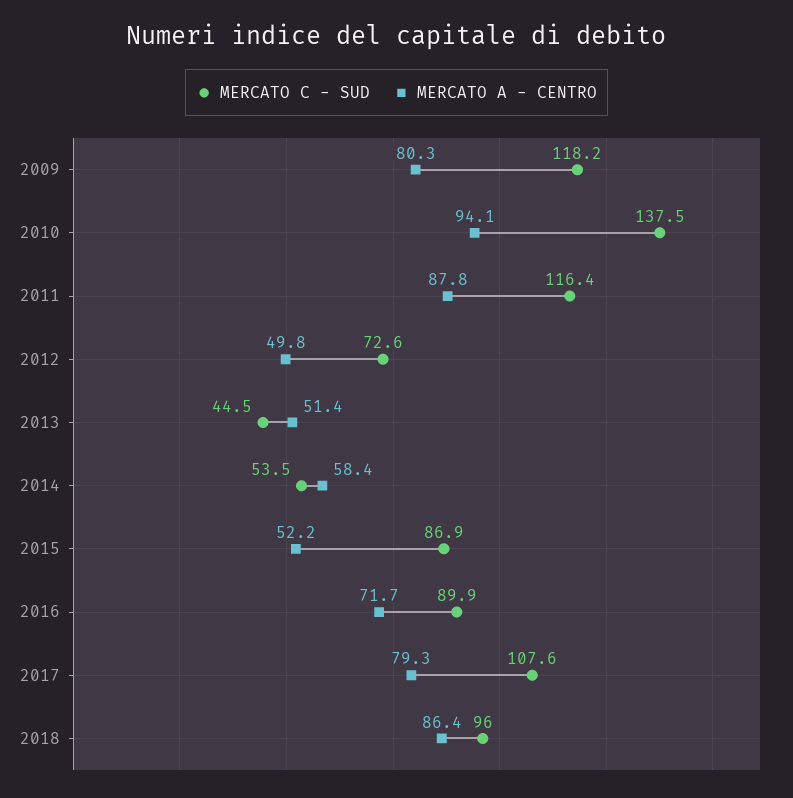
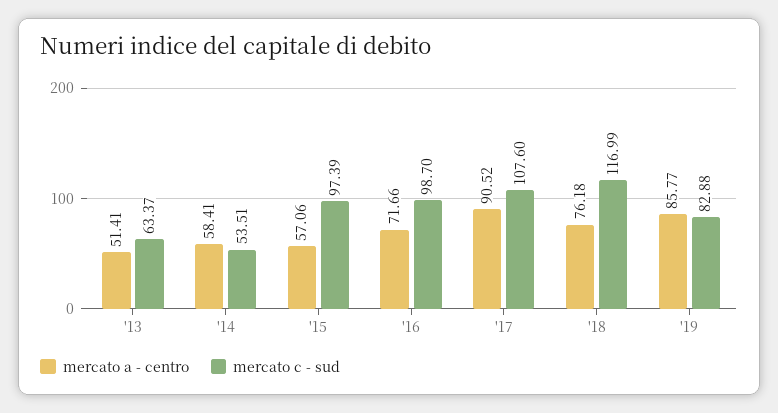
MERCATO C - SUD, 2009: 118.2 -> none
MERCATO A - CENTRO, 2009: 80.3 -> none
MERCATO C - SUD, 2010: 137.5 -> none
MERCATO A - CENTRO, 2010: 94.1 -> none
MERCATO C - SUD, 2011: 116.4 -> none
MERCATO A - CENTRO, 2011: 87.8 -> none
MERCATO C - SUD, 2012: 72.6 -> none
MERCATO A - CENTRO, 2012: 49.8 -> none
MERCATO C - SUD, 2013: 44.5 -> 63.37
MERCATO C - SUD, 2015: 86.9 -> 97.39
MERCATO A - CENTRO, 2015: 52.2 -> 57.06
MERCATO C - SUD, 2016: 89.9 -> 98.7
MERCATO A - CENTRO, 2017: 79.3 -> 90.52
MERCATO C - SUD, 2018: 96 -> 116.99
MERCATO A - CENTRO, 2018: 86.4 -> 76.18
MERCATO A - CENTRO, '19: none -> 85.77
MERCATO C - SUD, '19: none -> 82.88

